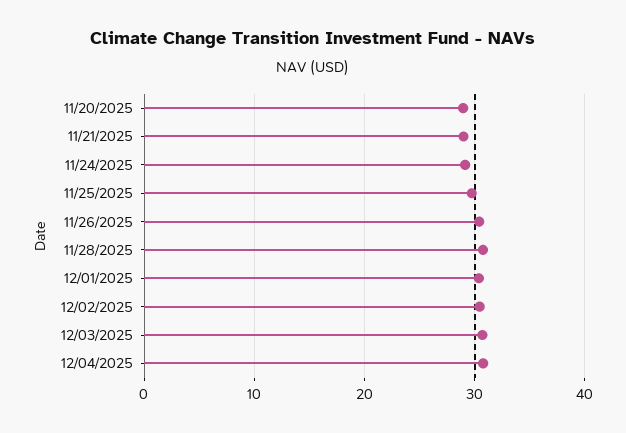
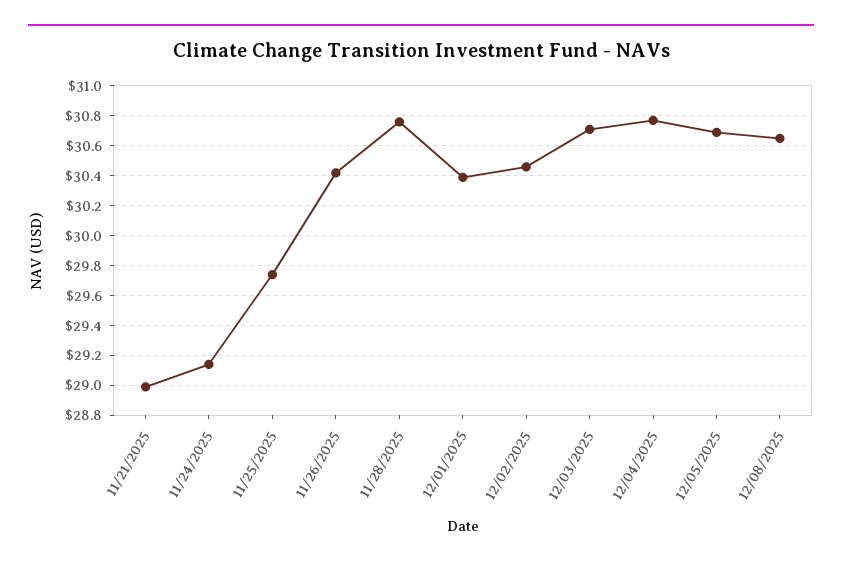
11/20/2025: 29 -> none
12/05/2025: none -> 30.7
12/08/2025: none -> 30.65

